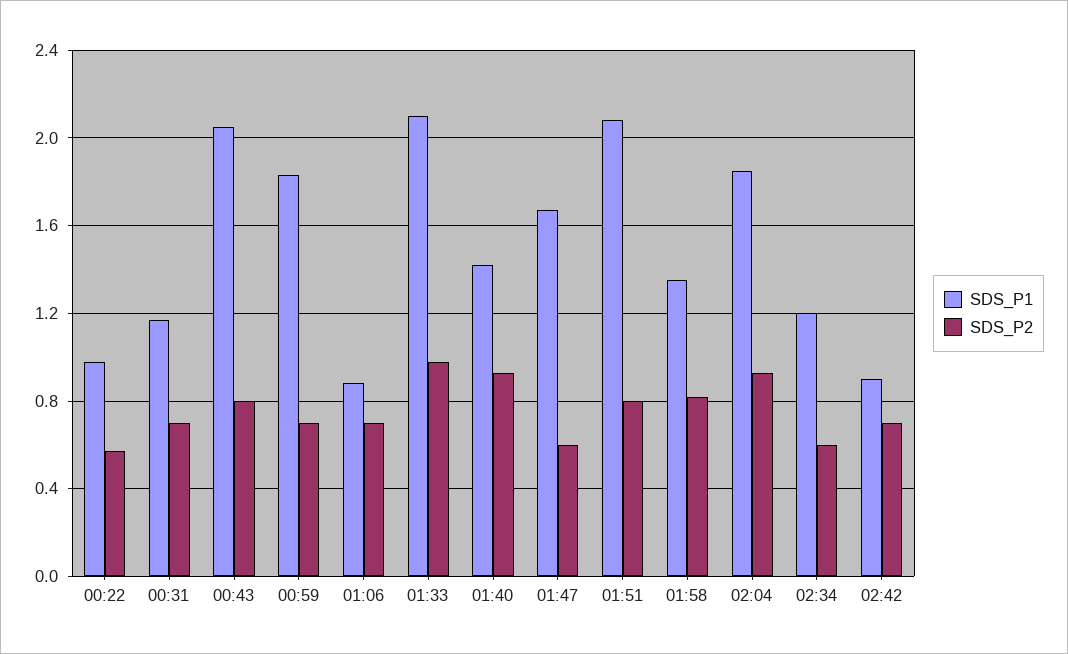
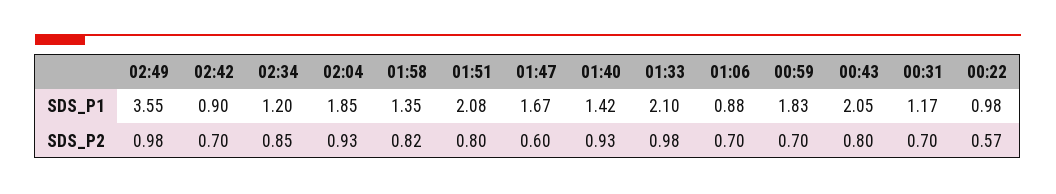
SDS_P2, 02:34: 0.6 -> 0.85
SDS_P1, 02:49: none -> 3.55
SDS_P2, 02:49: none -> 0.98

